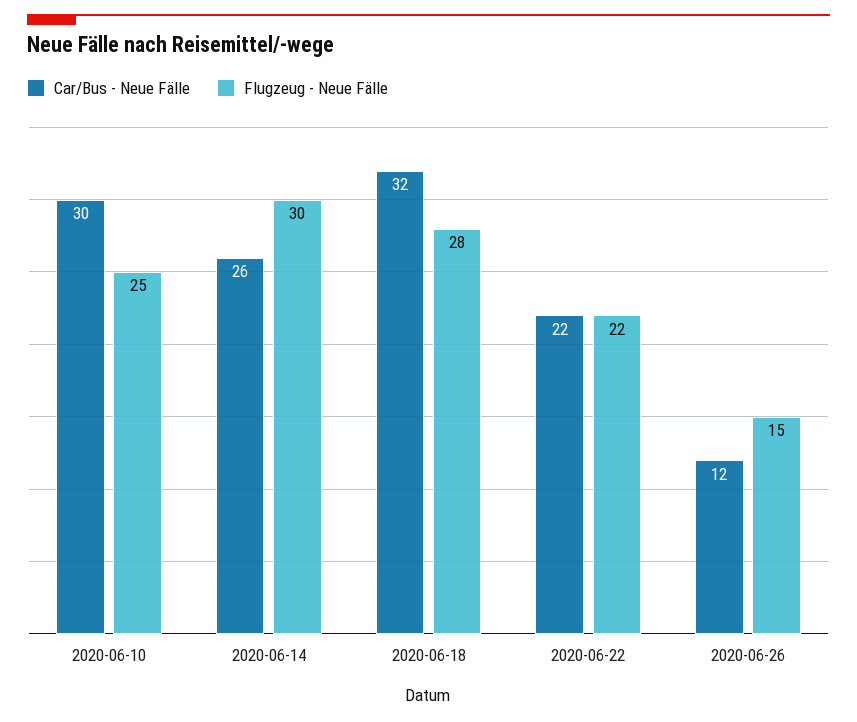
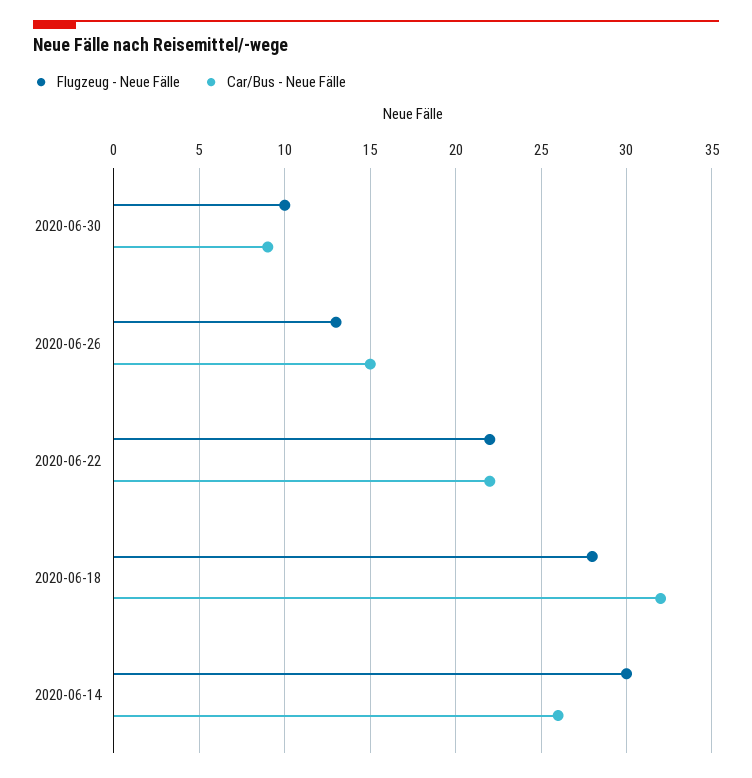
Car/Bus - Neue Fälle, 2020-06-10: 30 -> none
Flugzeug - Neue Fälle, 2020-06-10: 25 -> none
Car/Bus - Neue Fälle, 2020-06-26: 12 -> 15
Flugzeug - Neue Fälle, 2020-06-26: 15 -> 13
Flugzeug - Neue Fälle, 2020-06-30: none -> 10
Car/Bus - Neue Fälle, 2020-06-30: none -> 9

